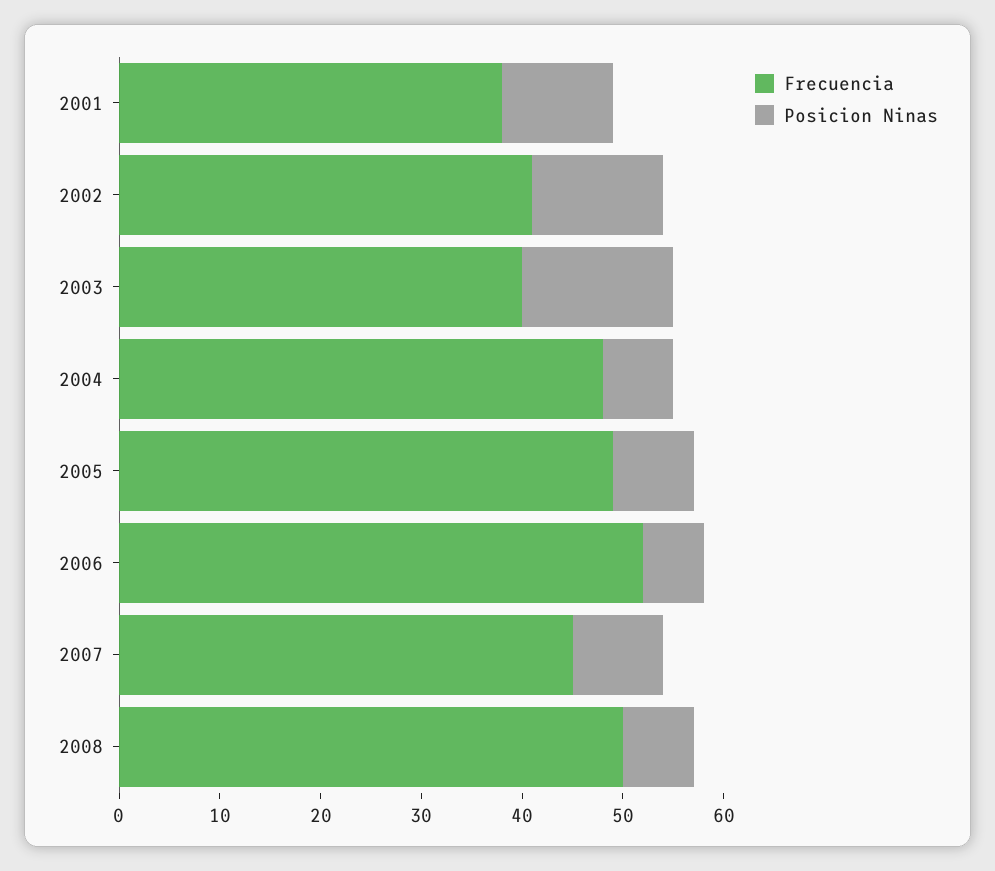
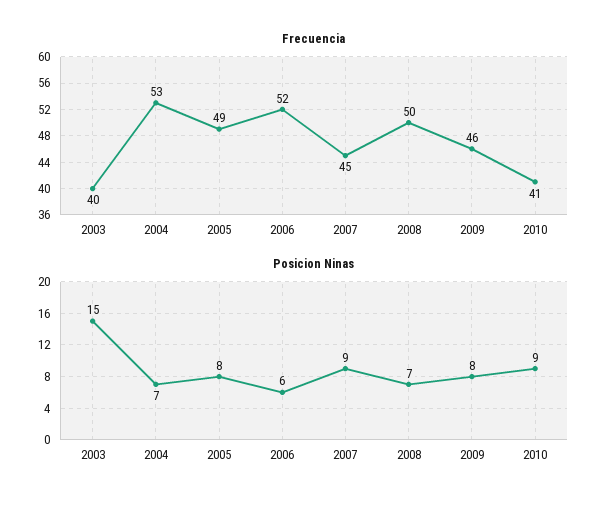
Frecuencia, 2001: 38 -> none
Posicion Ninas, 2001: 11 -> none
Frecuencia, 2002: 41 -> none
Posicion Ninas, 2002: 13 -> none
Frecuencia, 2004: 48 -> 53
Frecuencia, 2009: none -> 46
Frecuencia, 2010: none -> 41
Posicion Ninas, 2009: none -> 8
Posicion Ninas, 2010: none -> 9

